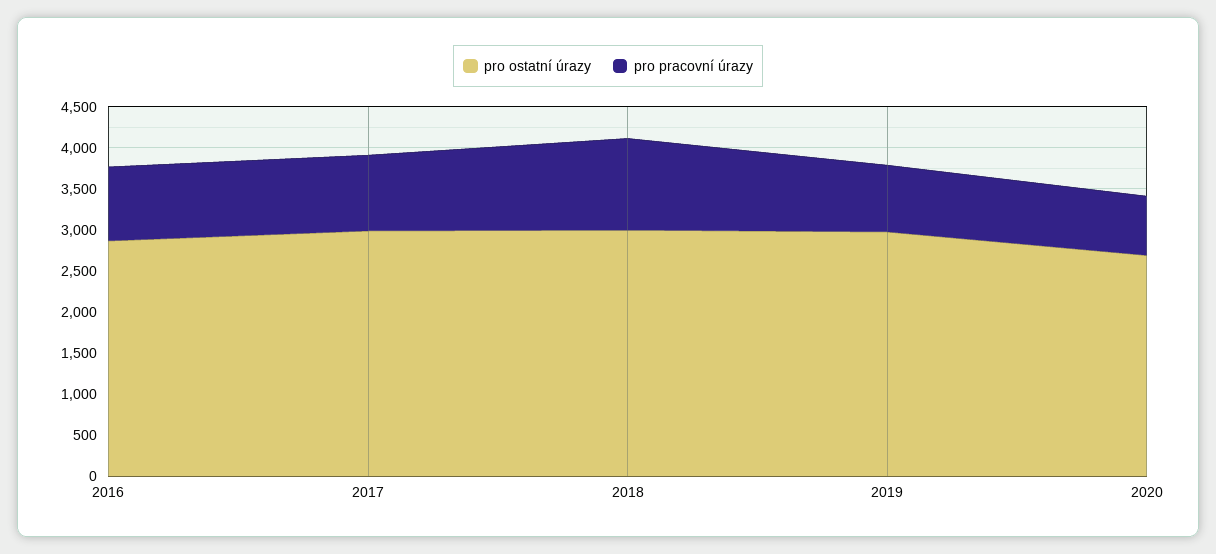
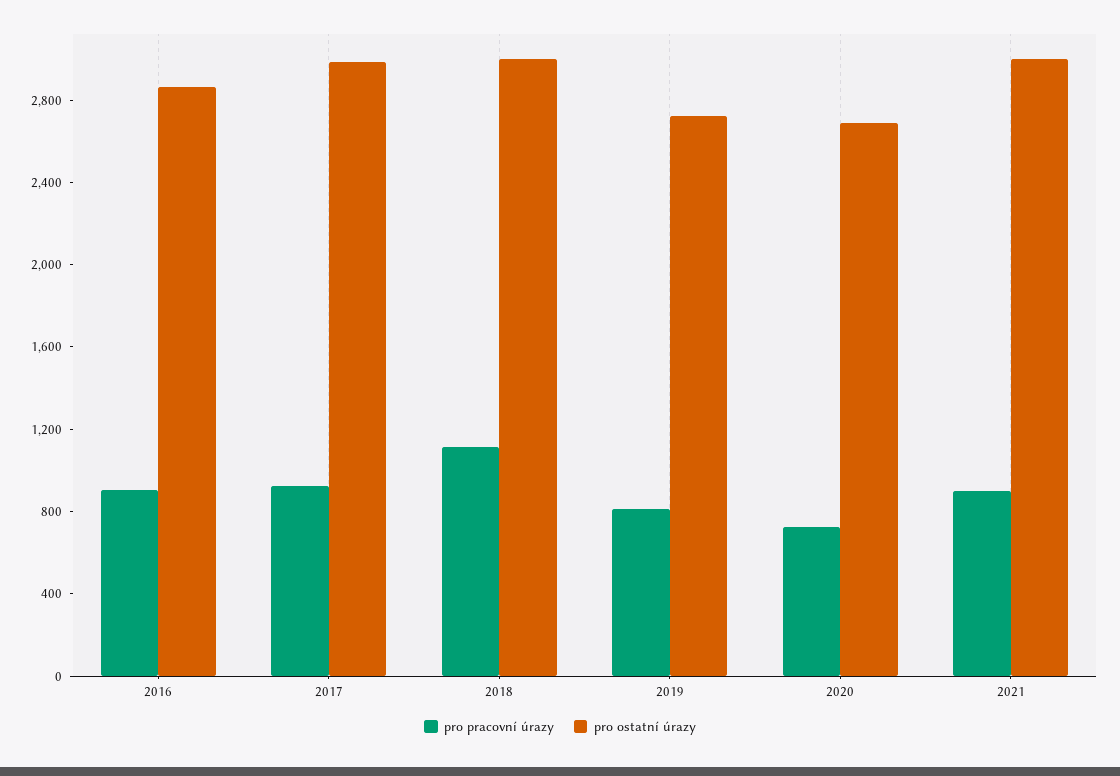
pro ostatní úrazy, 2019: 3000 -> 2700
pro pracovní úrazy, 2021: none -> 900
pro ostatní úrazy, 2021: none -> 3000

